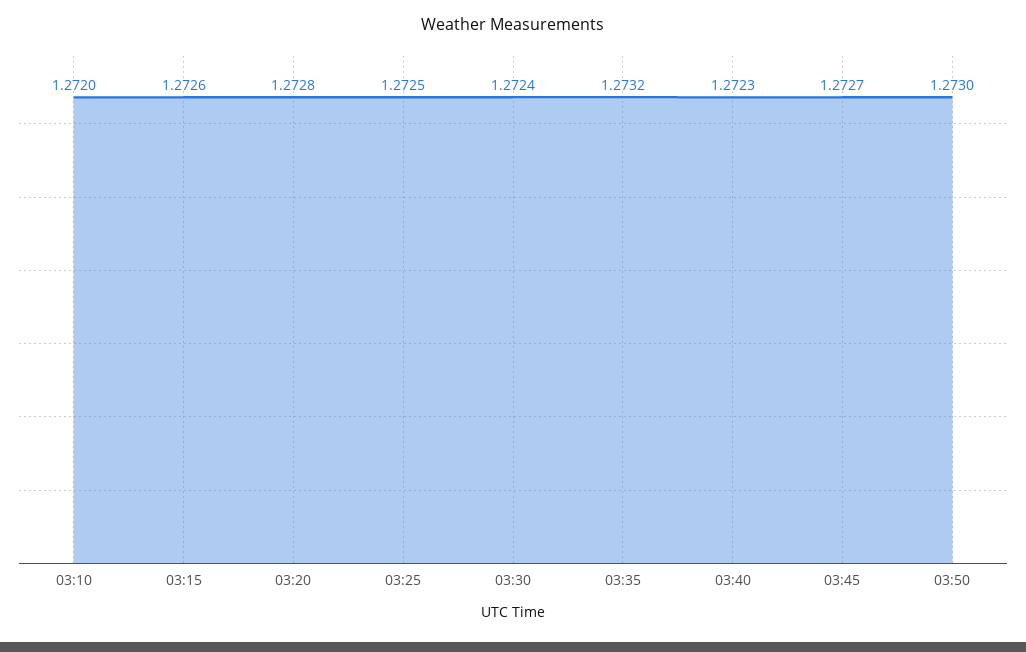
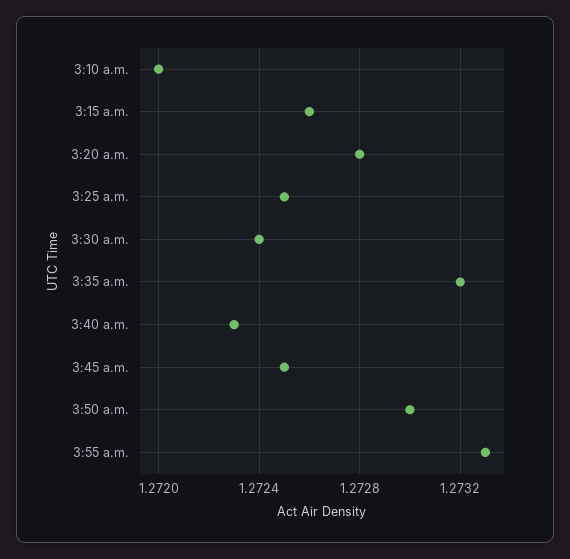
03:45: 1.2727 -> 1.2725
3:55 a.m.: none -> 1.2733

